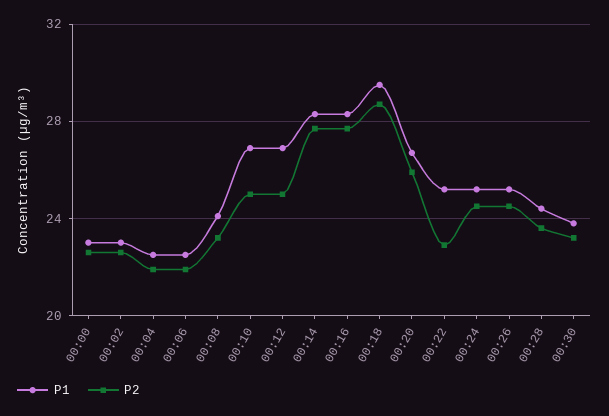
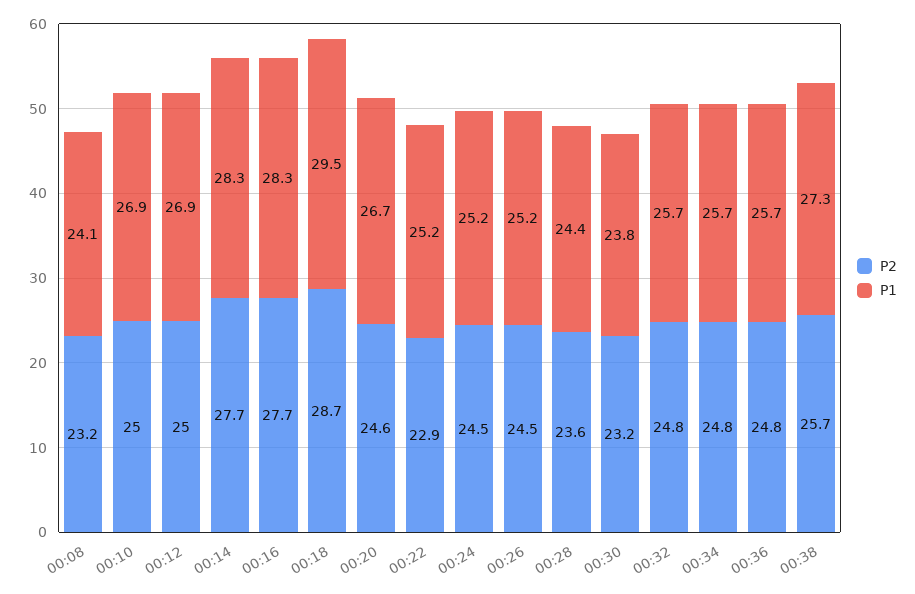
P1, 00:00: 23 -> none
P2, 00:00: 22.5 -> none
P1, 00:02: 23 -> none
P2, 00:02: 22.5 -> none
P1, 00:04: 22.5 -> none
P2, 00:04: 22 -> none
P1, 00:06: 22.5 -> none
P2, 00:06: 22 -> none
P2, 00:20: 26 -> 24.6
P2, 00:32: none -> 24.8
P1, 00:32: none -> 25.7
P2, 00:34: none -> 24.8
P1, 00:34: none -> 25.7
P2, 00:36: none -> 24.8
P1, 00:36: none -> 25.7
P2, 00:38: none -> 25.7
P1, 00:38: none -> 27.3

